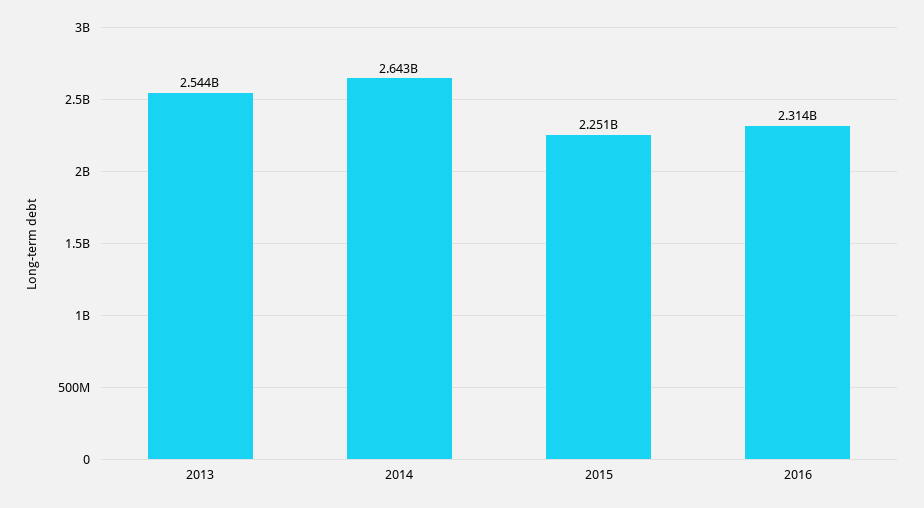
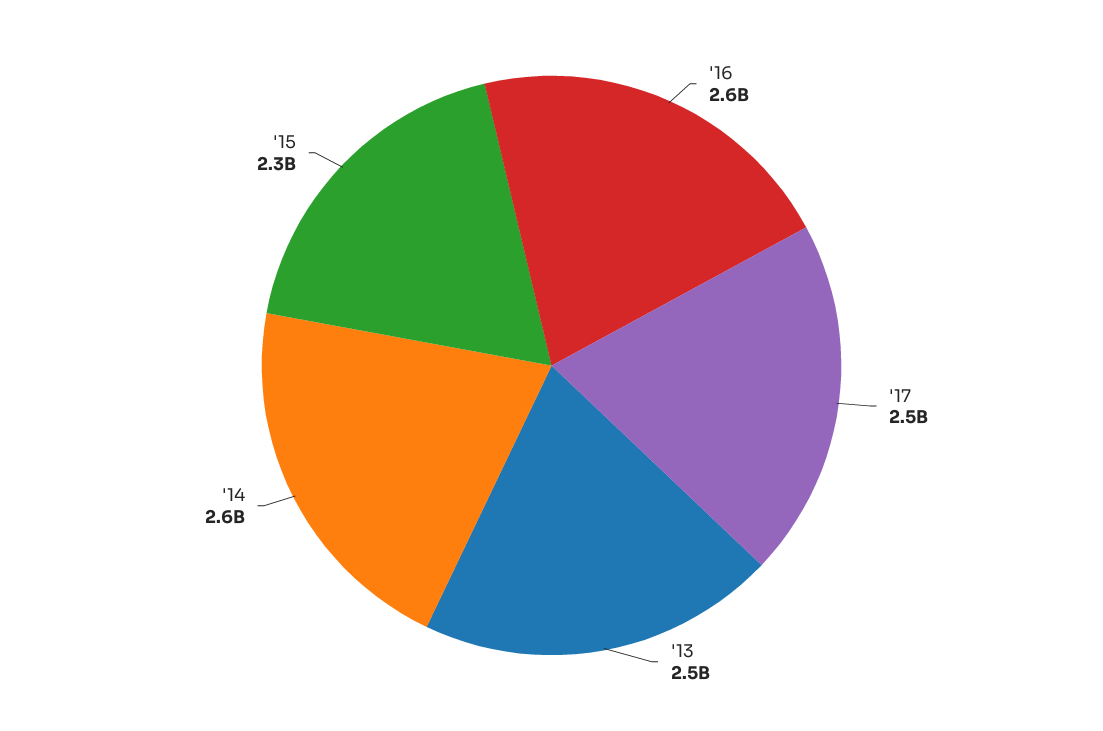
2016: 2314000000 -> 2600000000
'17: none -> 2500000000

